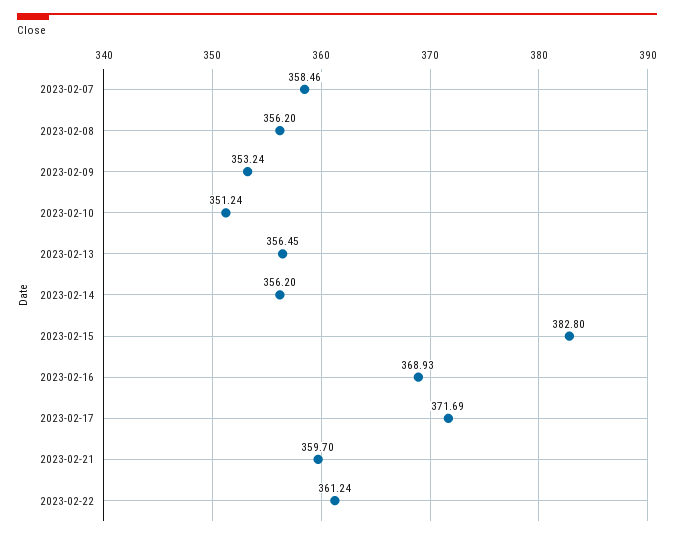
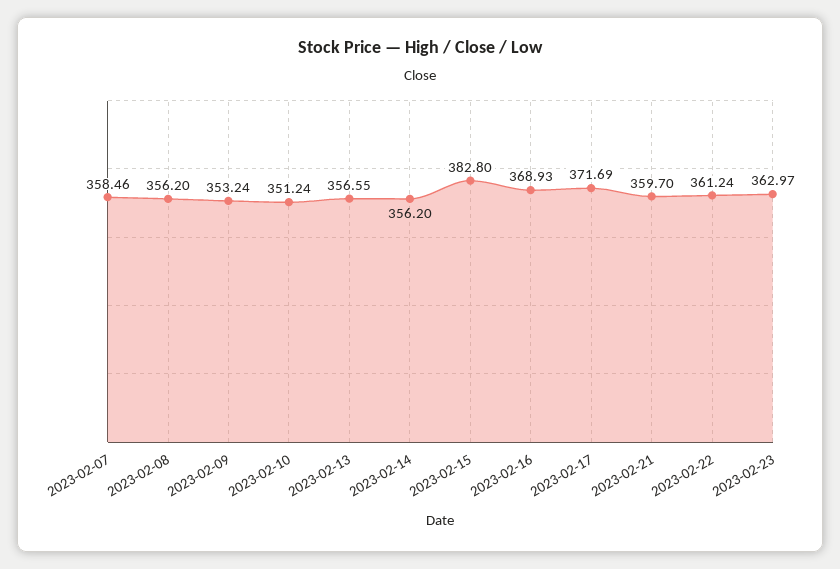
2023-02-13: 356.45 -> 356.55
2023-02-23: none -> 362.97

